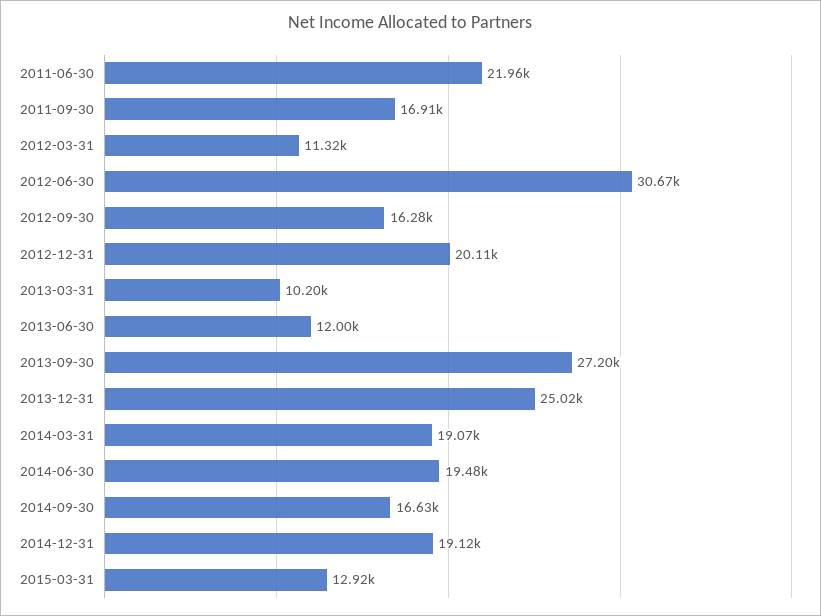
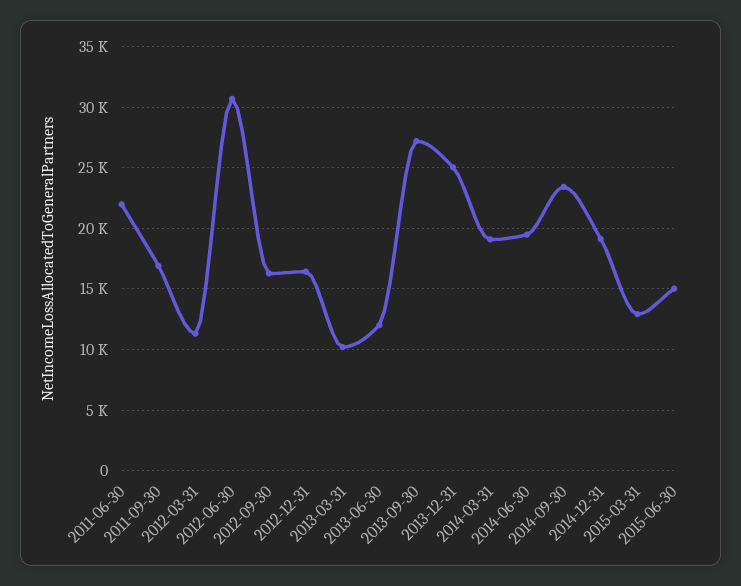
2012-12-31: 20110 -> 16500
2014-09-30: 16630 -> 23500
2015-06-30: none -> 15000

